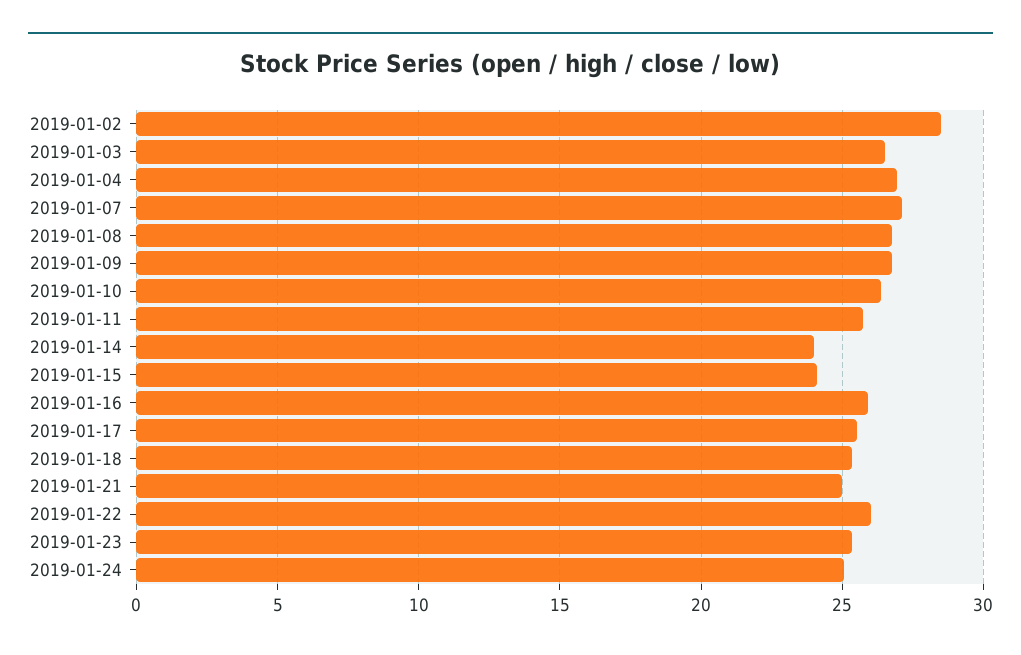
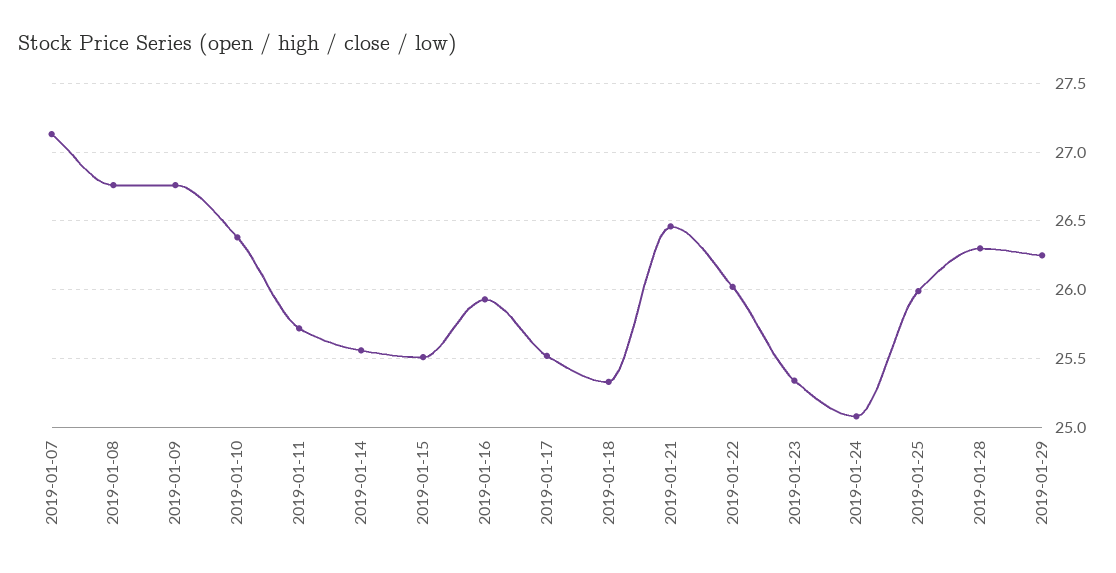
2019-01-02: 28.5 -> none
2019-01-03: 26.5 -> none
2019-01-04: 27 -> none
2019-01-14: 24 -> 25.55
2019-01-15: 24 -> 25.5
2019-01-21: 25 -> 26.45
2019-01-25: none -> 26
2019-01-28: none -> 26.3
2019-01-29: none -> 26.25

